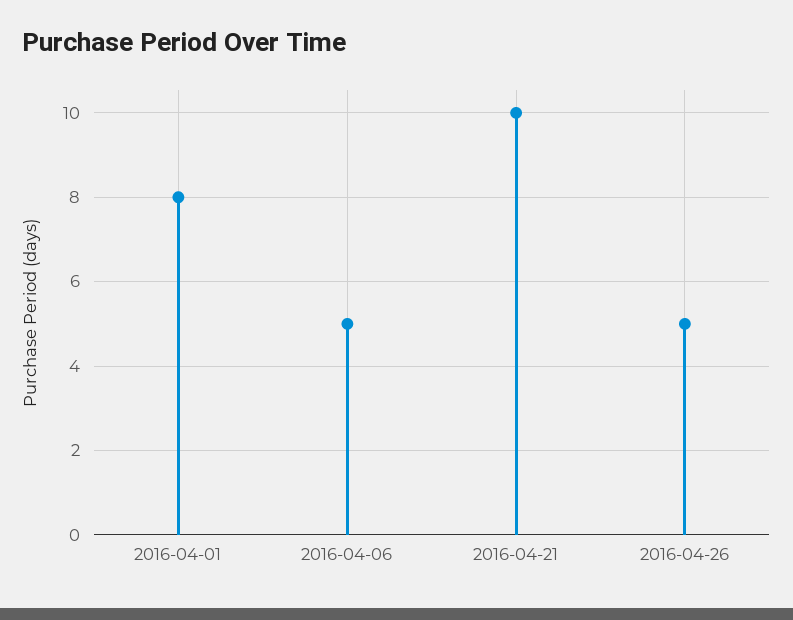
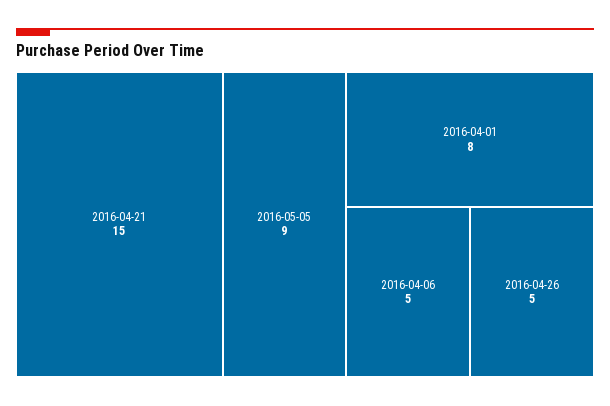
2016-04-21: 10 -> 15
2016-05-05: none -> 9

